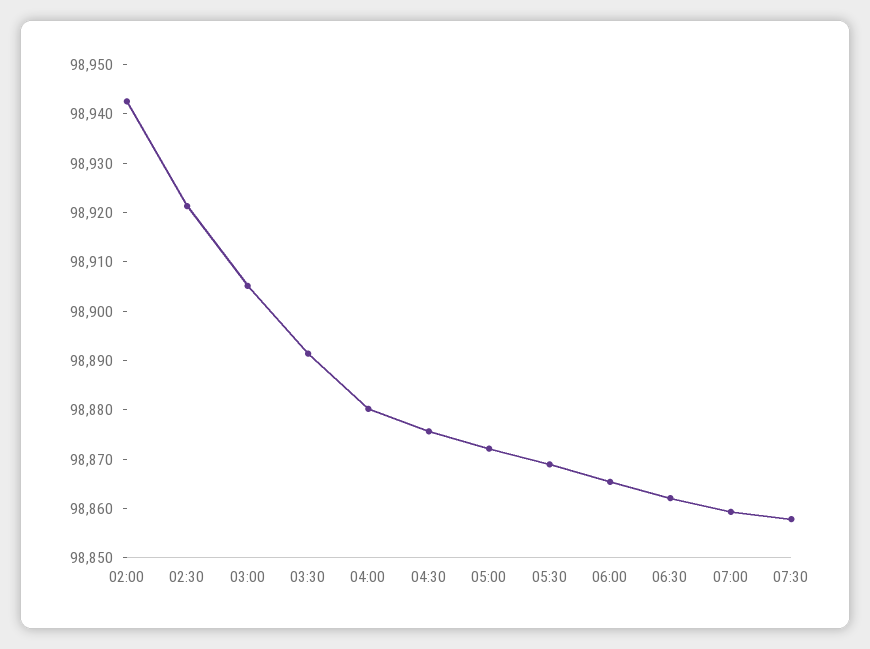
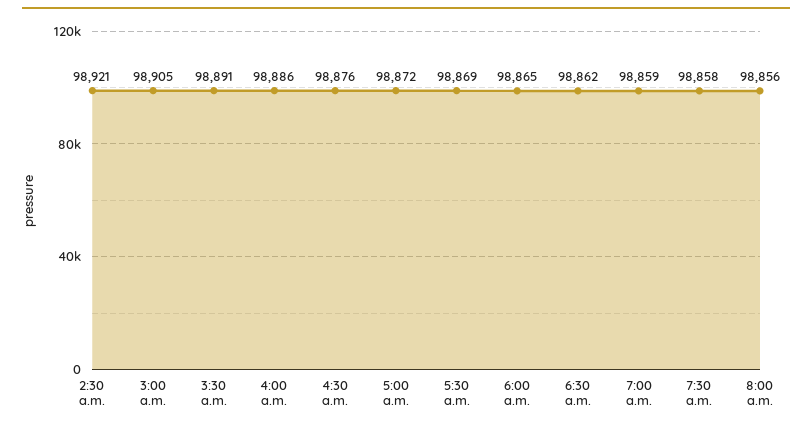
02:00: 98942 -> none
04:00: 98880 -> 98886
8:00 a.m.: none -> 98856

